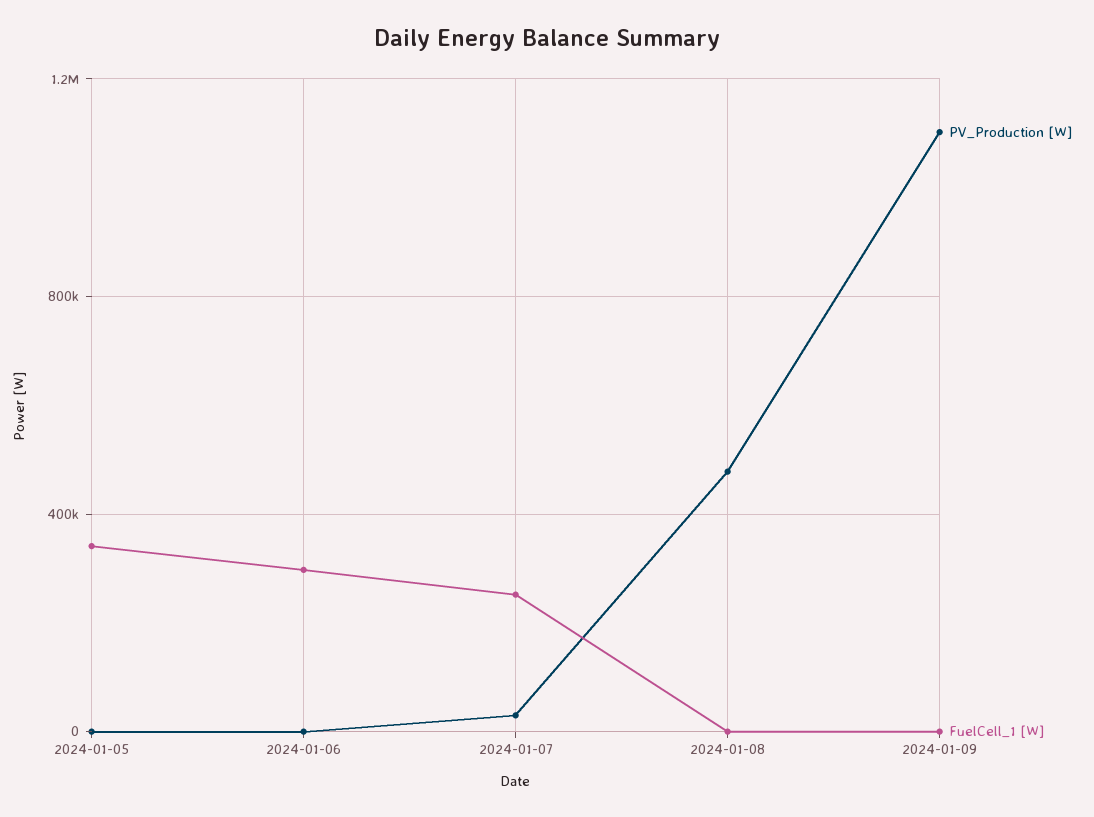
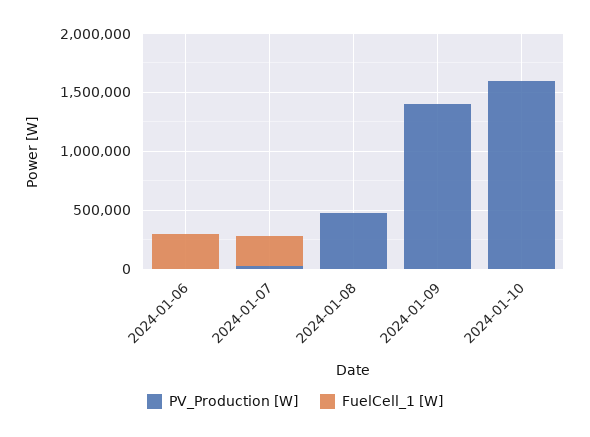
PV_Production [W], 2024-01-05: 0 -> none
FuelCell_1 [W], 2024-01-05: 350000 -> none
PV_Production [W], 2024-01-09: 1100000 -> 1400000
PV_Production [W], 2024-01-10: none -> 1600000
FuelCell_1 [W], 2024-01-10: none -> 0

